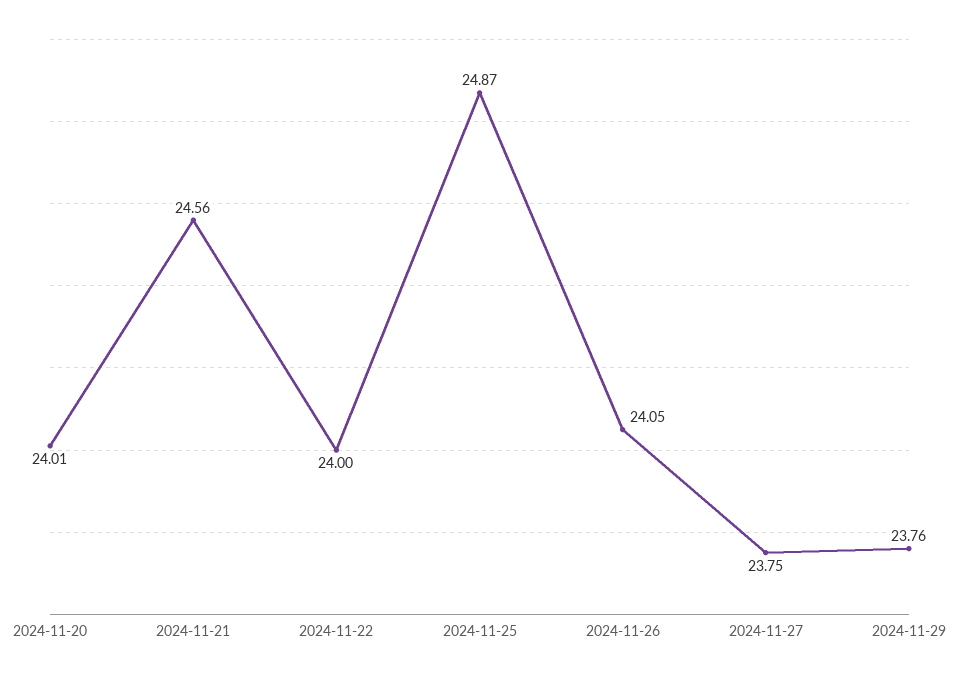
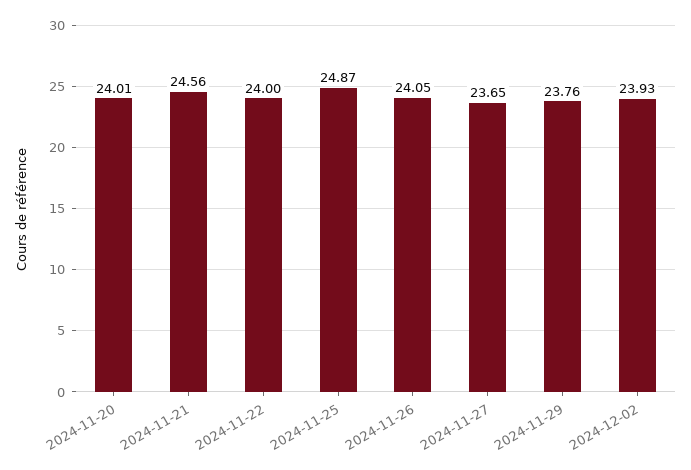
2024-11-27: 23.75 -> 23.65
2024-12-02: none -> 23.93

